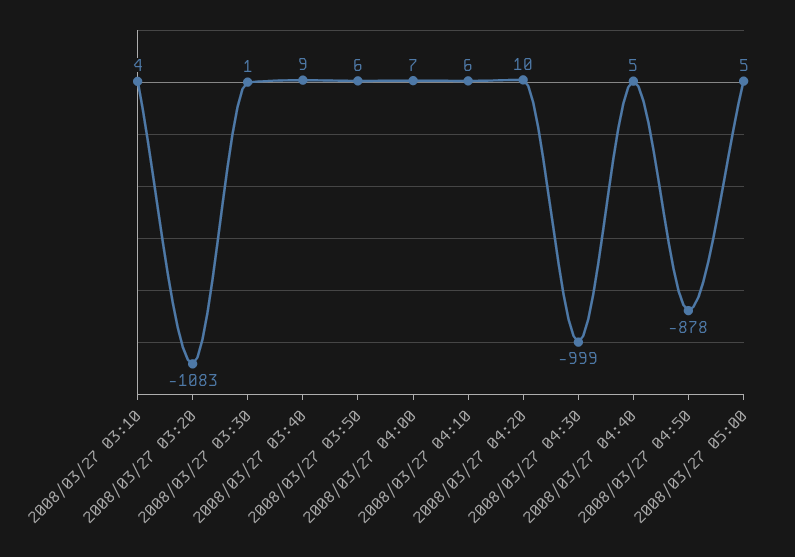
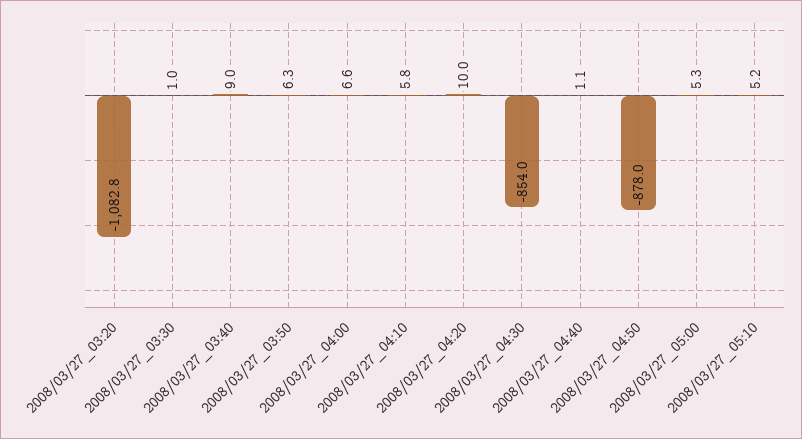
2008/03/27 03:10: 4 -> none
2008/03/27 04:30: -999 -> -854
2008/03/27 04:40: 5 -> 1.1
2008/03/27_05:10: none -> 5.2

